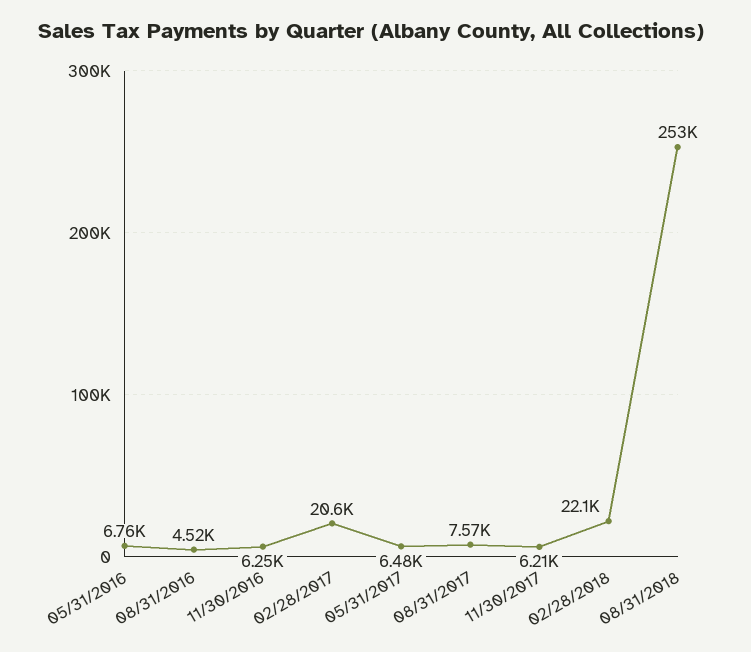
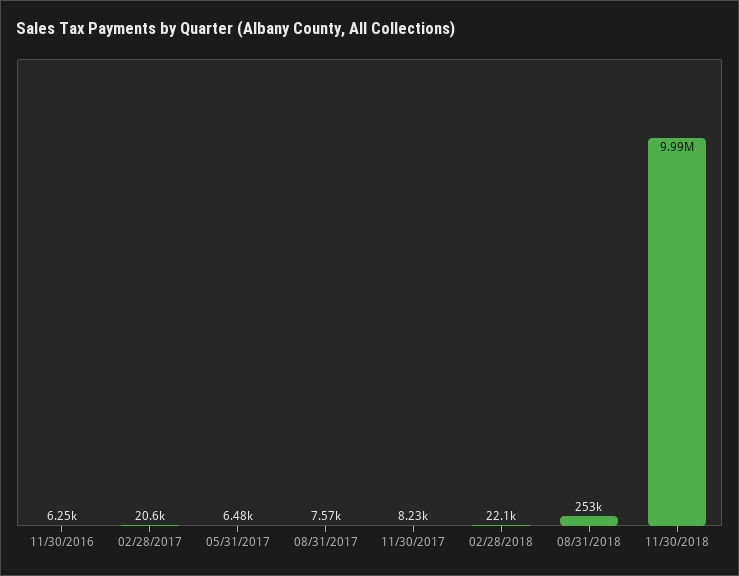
05/31/2016: 6760 -> none
08/31/2016: 4520 -> none
11/30/2017: 6210 -> 8230
11/30/2018: none -> 9990000

